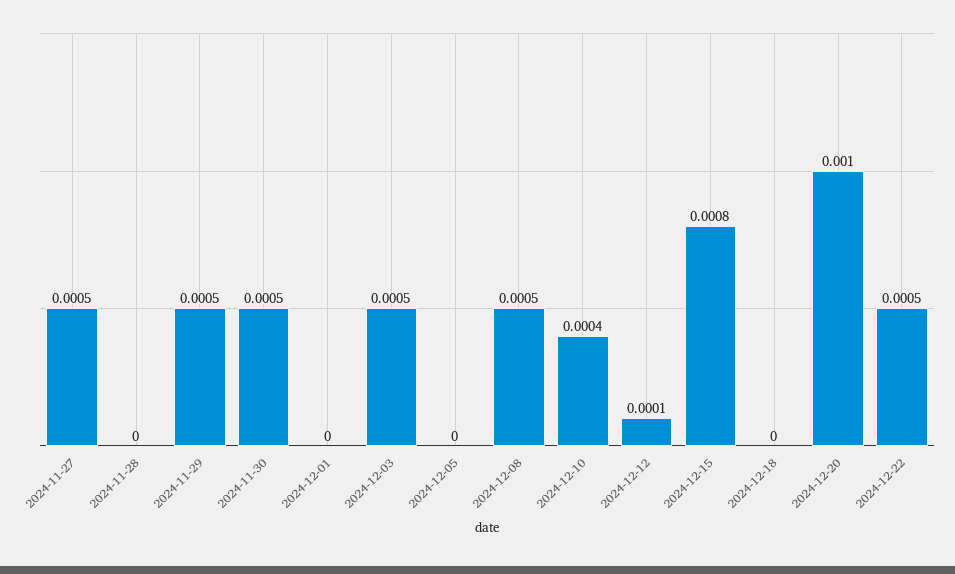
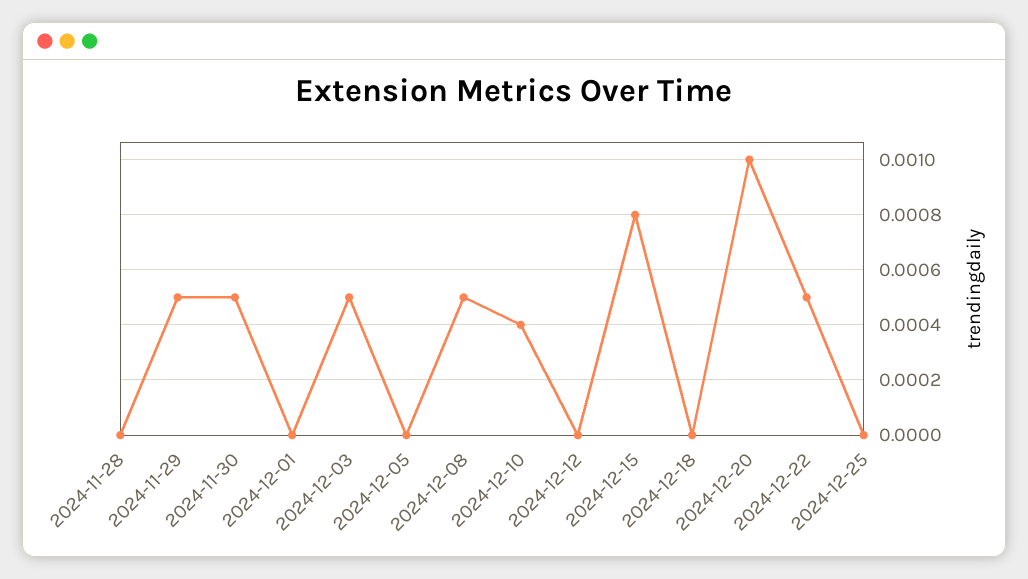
2024-11-27: 0.0005 -> none
2024-12-12: 0.0001 -> 0
2024-12-25: none -> 0

